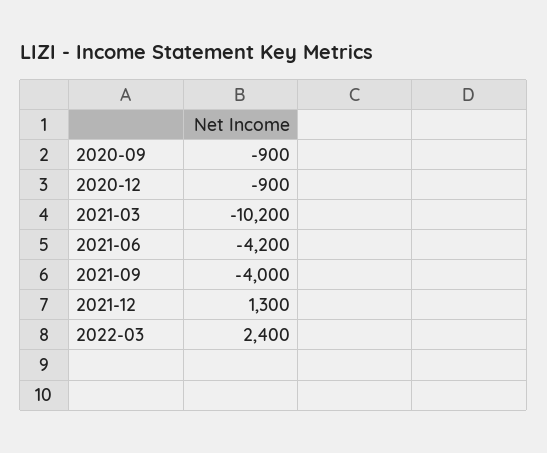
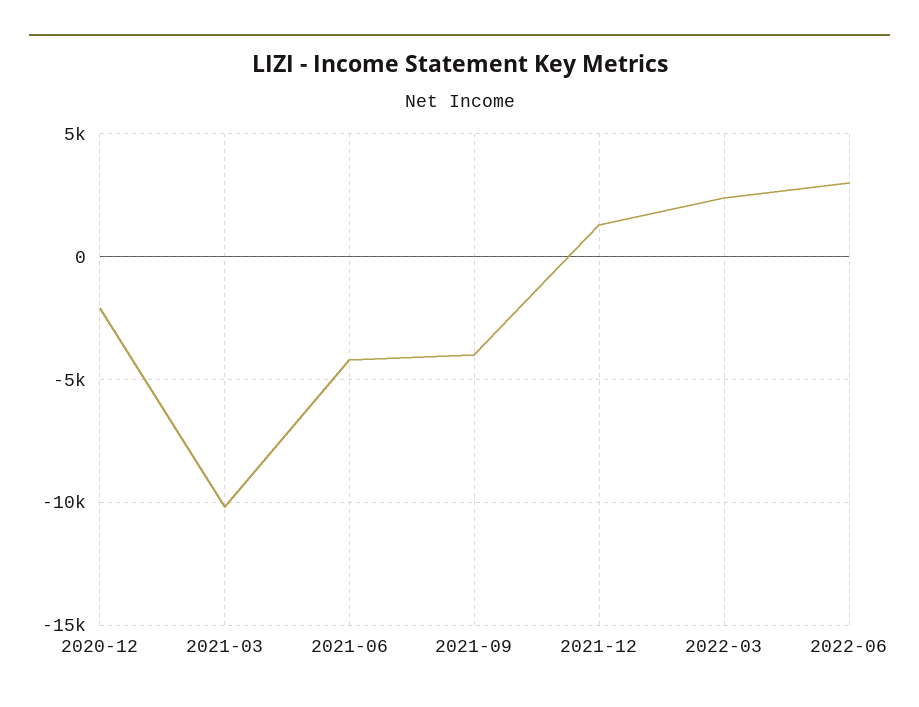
2020-09: -900 -> none
2020-12: -900 -> -2000
2022-06: none -> 3000

